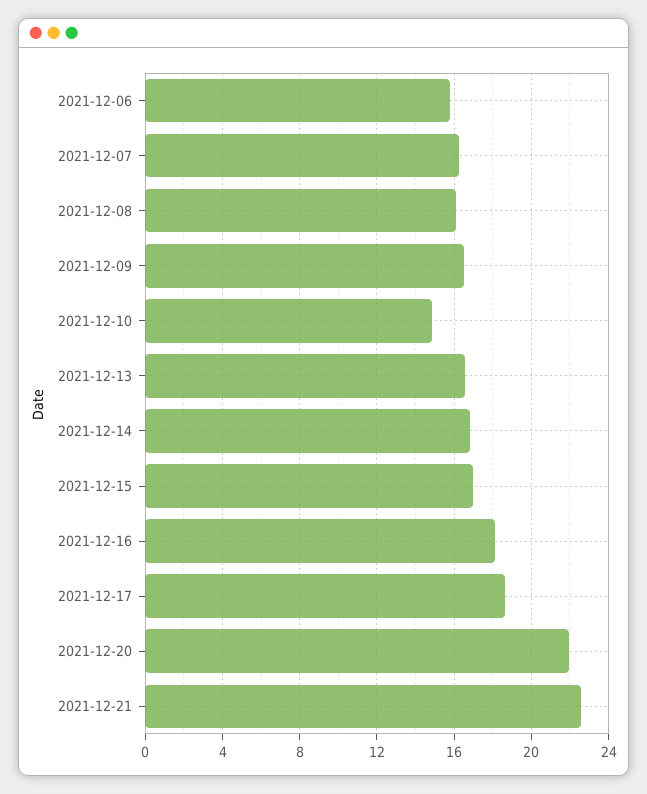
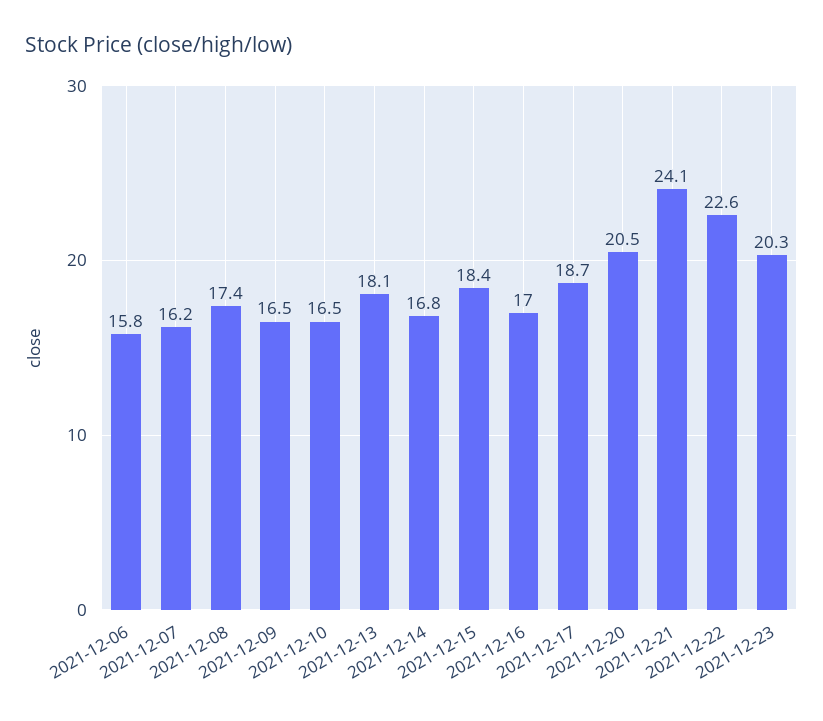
2021-12-08: 16 -> 17.4
2021-12-10: 15 -> 16.5
2021-12-13: 16.5 -> 18.1
2021-12-15: 17 -> 18.4
2021-12-16: 18 -> 17
2021-12-20: 22 -> 20.5
2021-12-21: 22.5 -> 24.1
2021-12-22: none -> 22.6
2021-12-23: none -> 20.3

